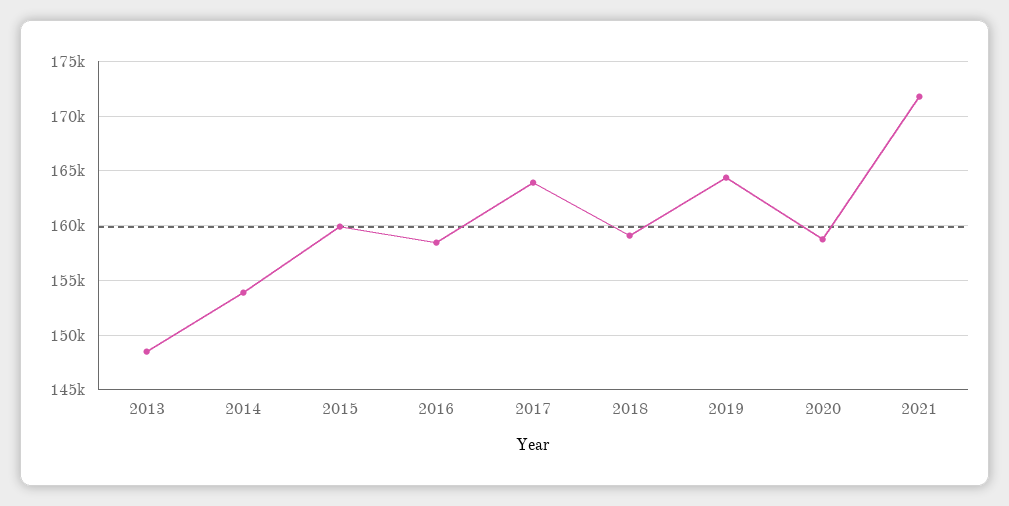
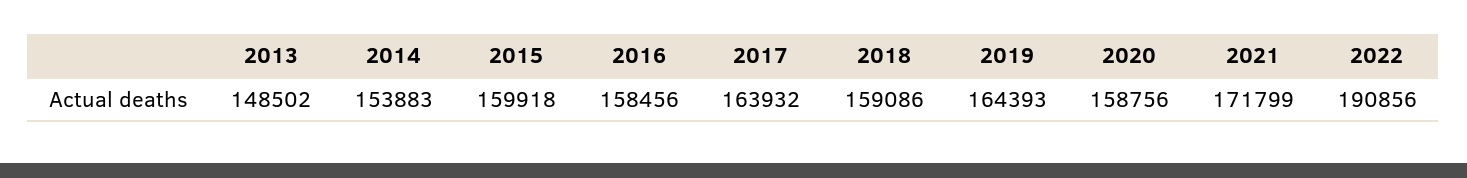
2022: none -> 190856

